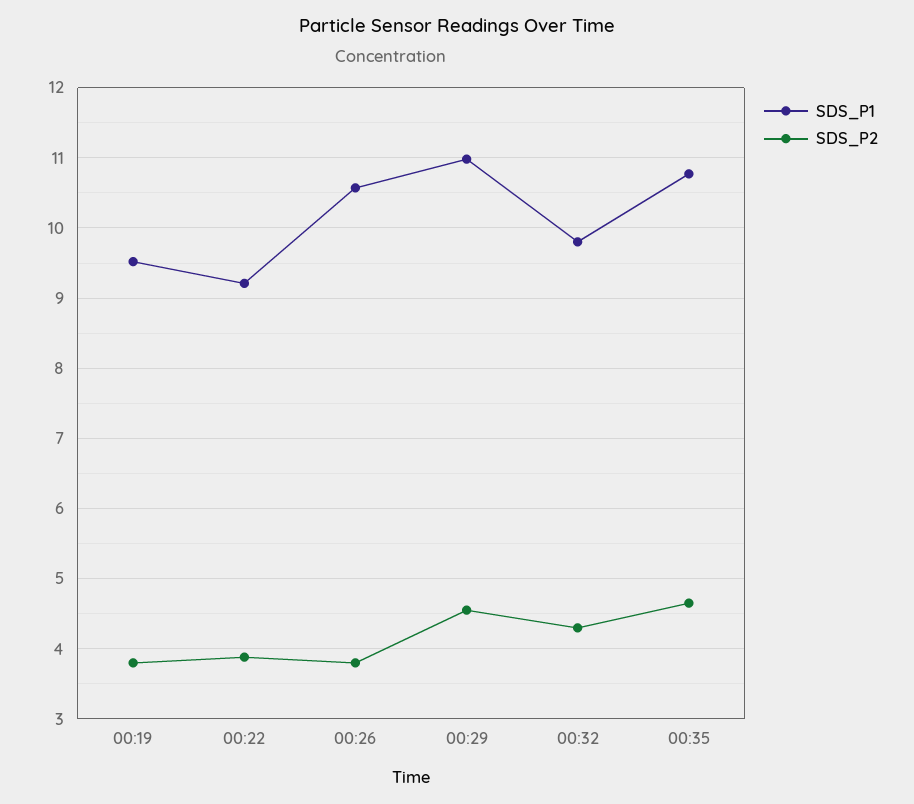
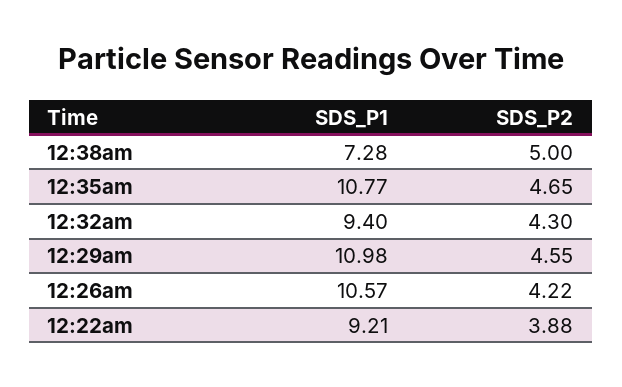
SDS_P1, 00:19: 9.5 -> none
SDS_P2, 00:19: 3.8 -> none
SDS_P2, 00:26: 3.8 -> 4.22
SDS_P1, 00:32: 9.8 -> 9.4
SDS_P1, 12:38am: none -> 7.28
SDS_P2, 12:38am: none -> 5

